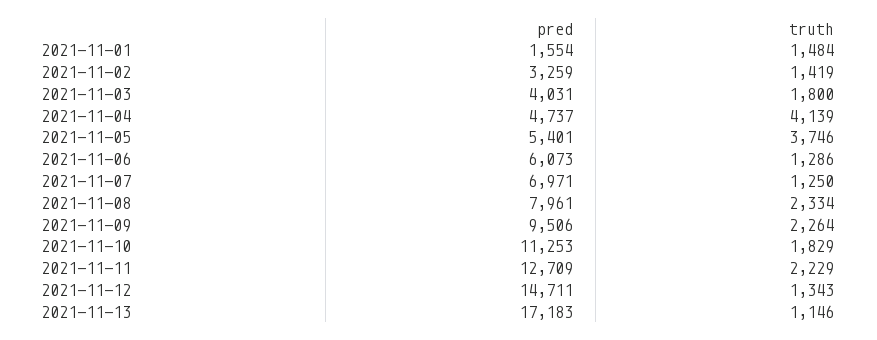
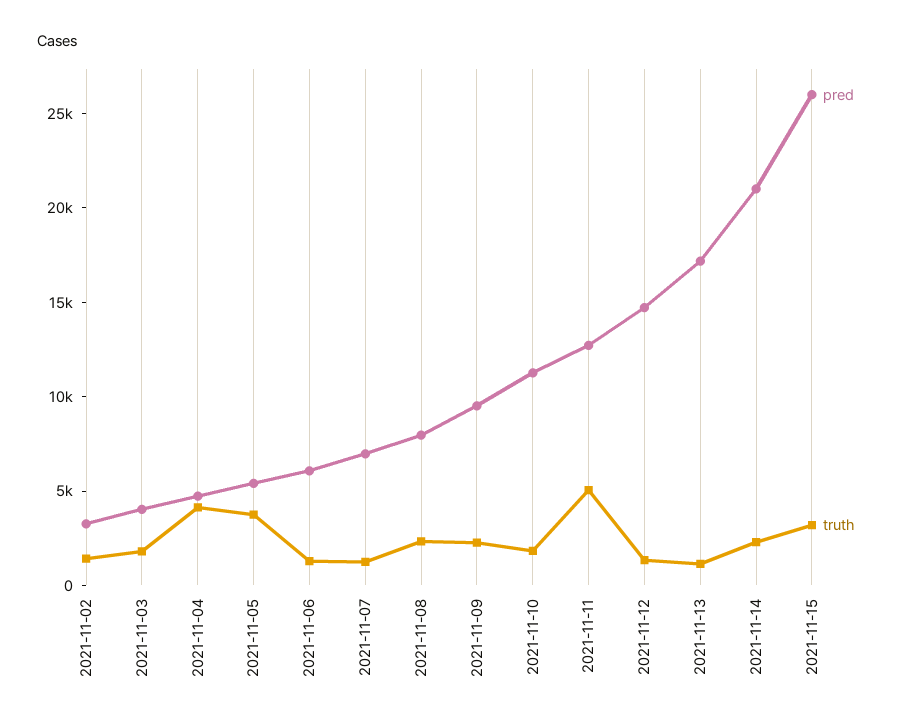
pred, 2021-11-01: 1554 -> none
truth, 2021-11-01: 1484 -> none
truth, 2021-11-11: 2229 -> 5000
pred, 2021-11-14: none -> 21000
truth, 2021-11-14: none -> 2000
pred, 2021-11-15: none -> 26000
truth, 2021-11-15: none -> 3000

